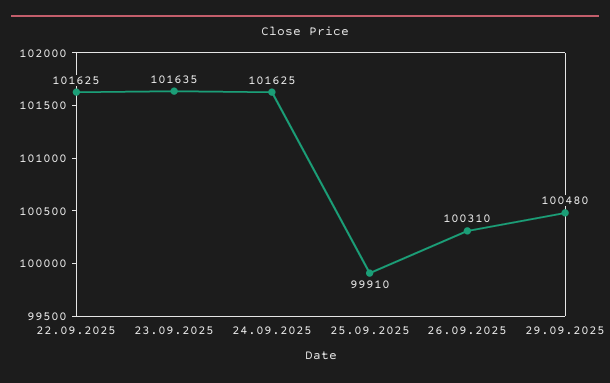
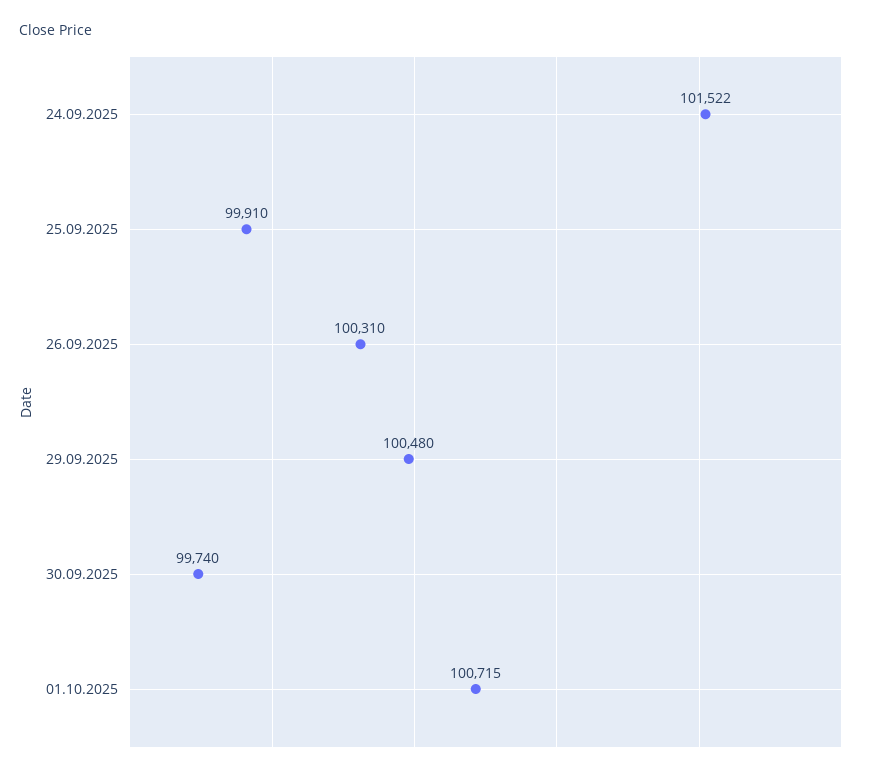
22.09.2025: 101625 -> none
23.09.2025: 101635 -> none
24.09.2025: 101625 -> 101522
30.09.2025: none -> 99740
01.10.2025: none -> 100715

